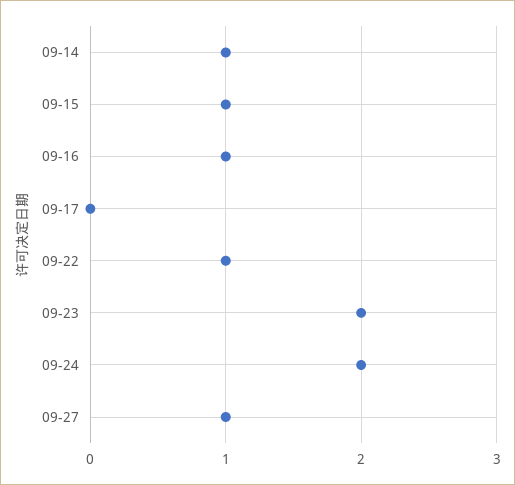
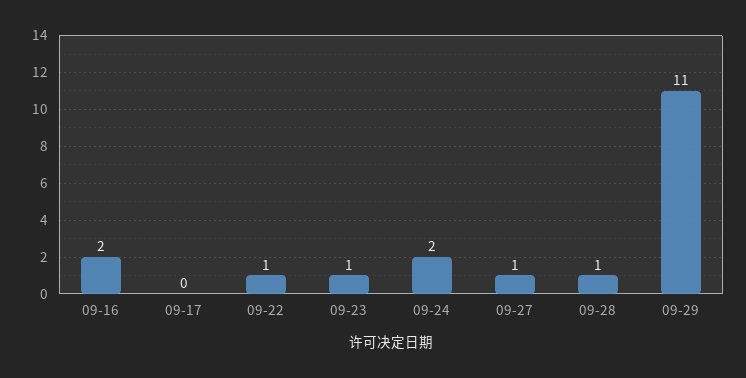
09-14: 1 -> none
09-15: 1 -> none
09-16: 1 -> 2
09-23: 2 -> 1
09-28: none -> 1
09-29: none -> 11

